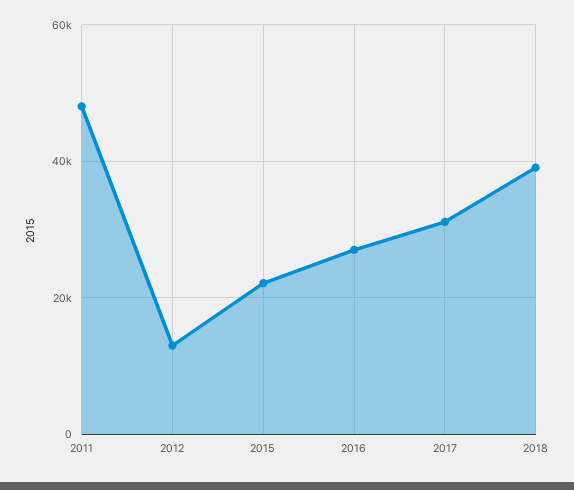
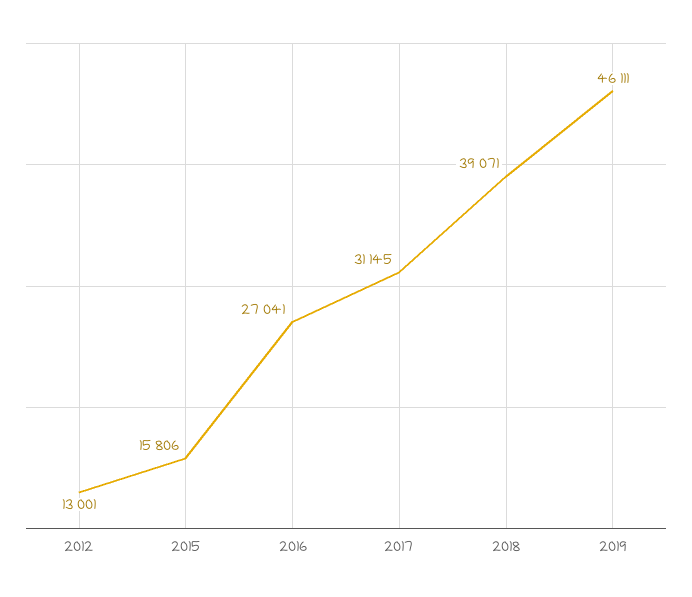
2011: 48000 -> none
2015: 22000 -> 15806
2019: none -> 46111

